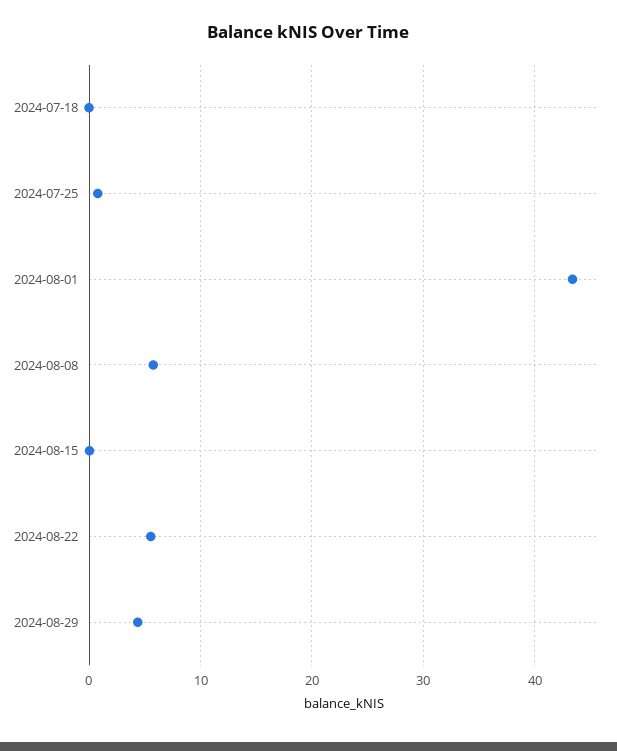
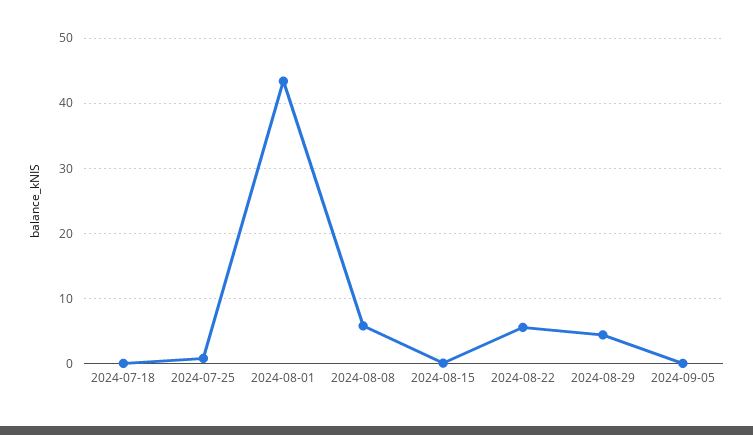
2024-09-05: none -> 0

